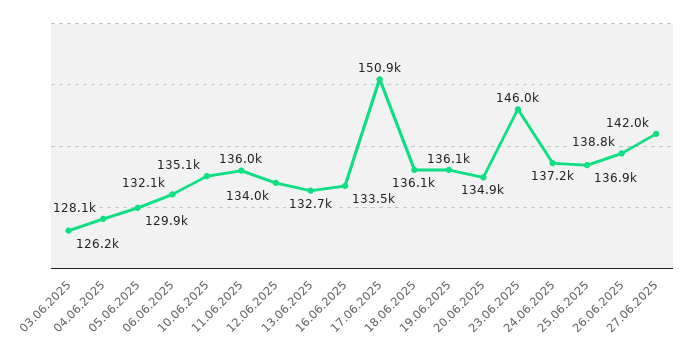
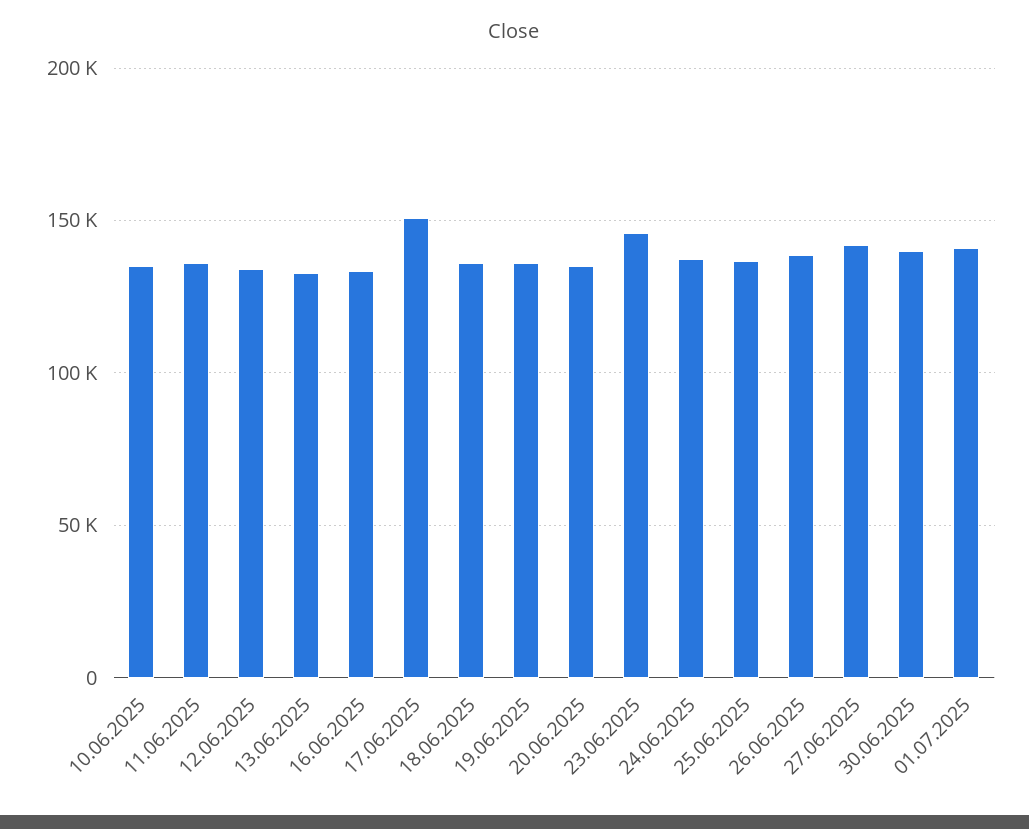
03.06.2025: 126200 -> none
04.06.2025: 128100 -> none
05.06.2025: 129900 -> none
06.06.2025: 132100 -> none
30.06.2025: none -> 140000
01.07.2025: none -> 140000

